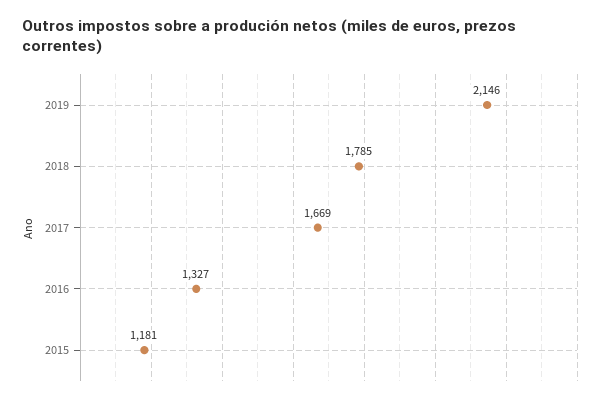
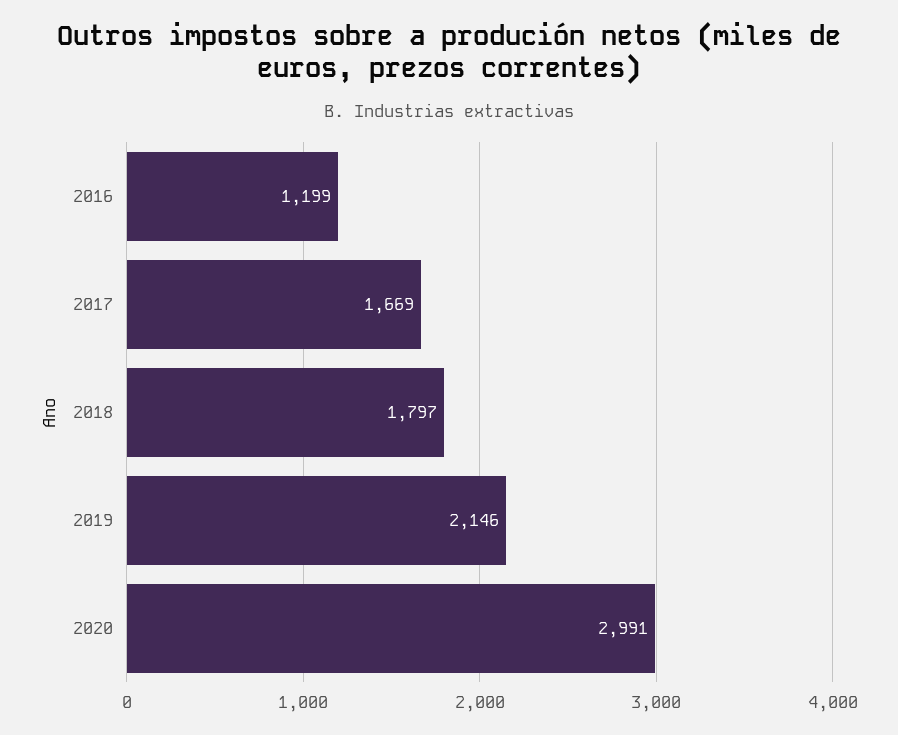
2018: 1785 -> 1797
2016: 1327 -> 1199
2015: 1181 -> none
2020: none -> 2991

